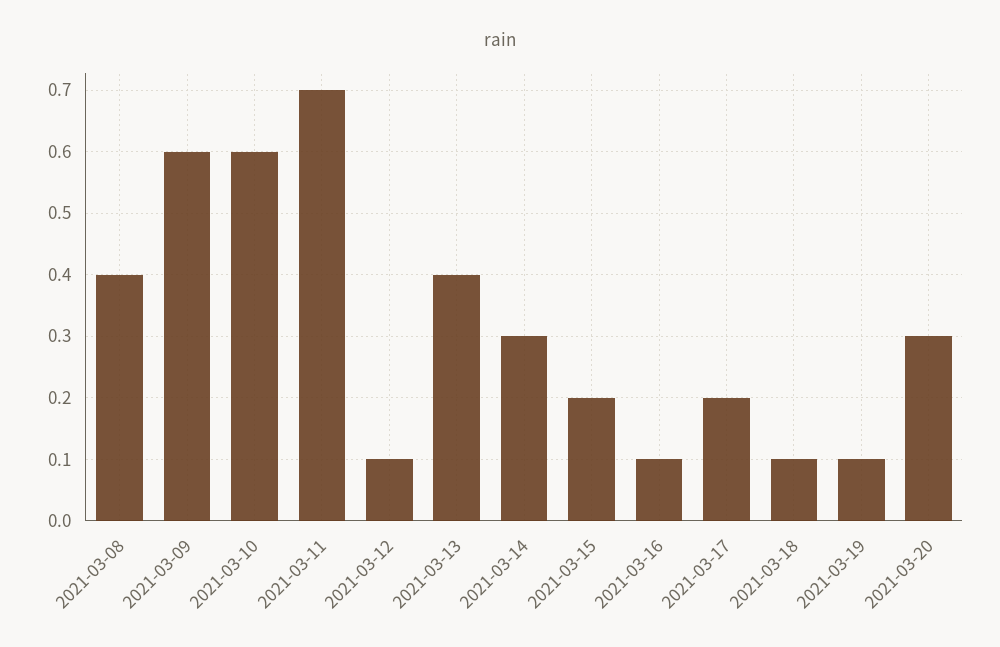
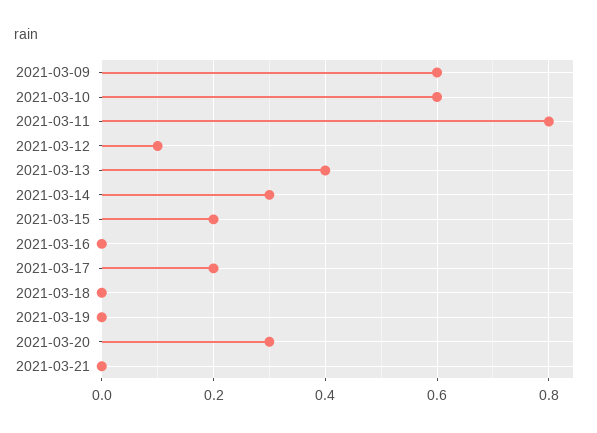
2021-03-08: 0.4 -> none
2021-03-11: 0.7 -> 0.8
2021-03-16: 0.1 -> 0
2021-03-18: 0.1 -> 0
2021-03-19: 0.1 -> 0
2021-03-21: none -> 0

